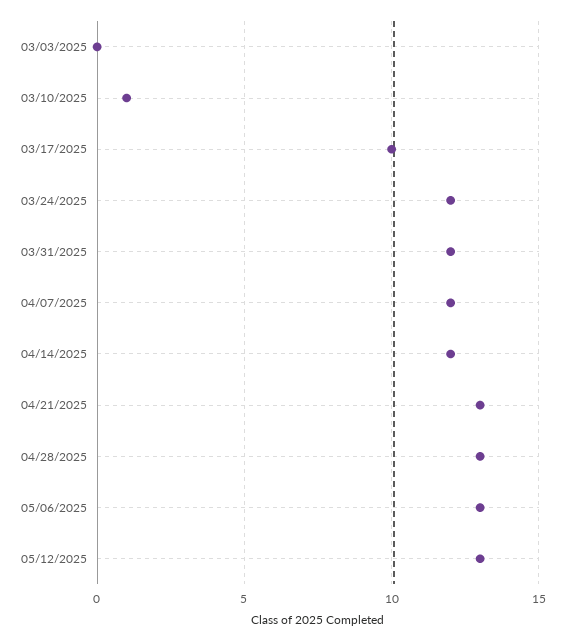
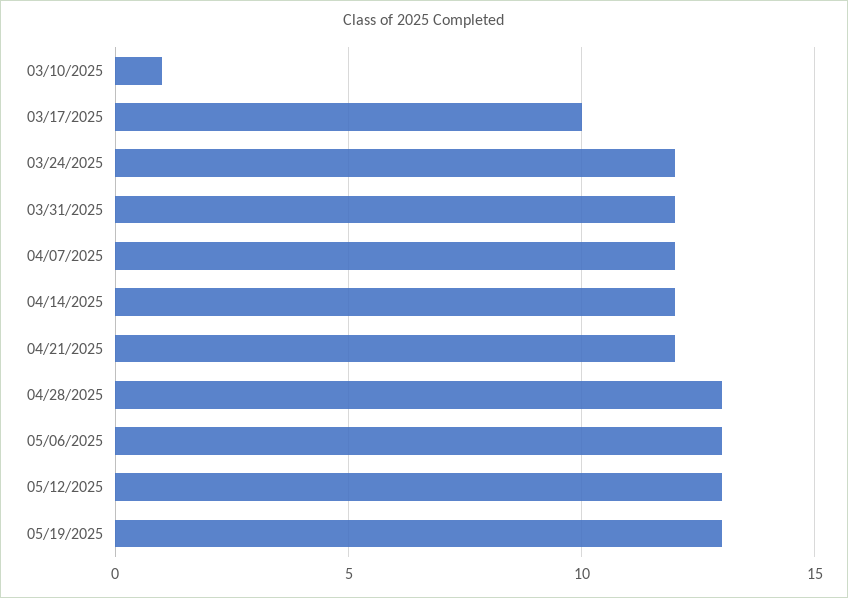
03/03/2025: 0 -> none
04/21/2025: 13 -> 12
05/19/2025: none -> 13

